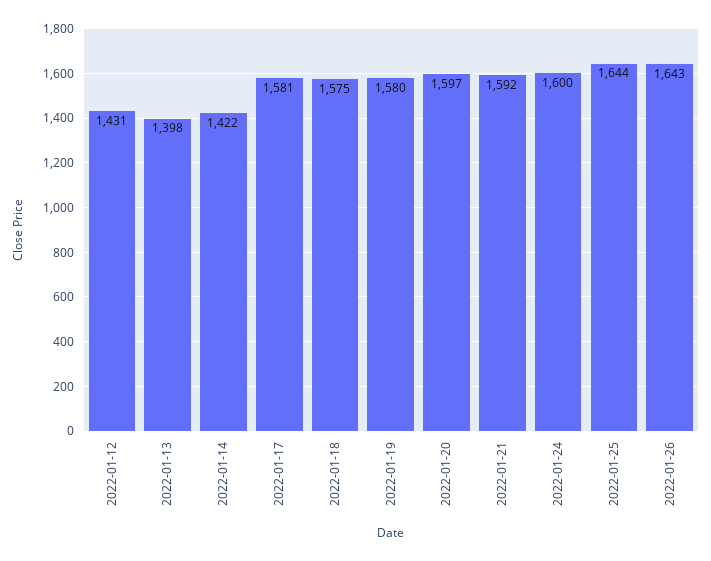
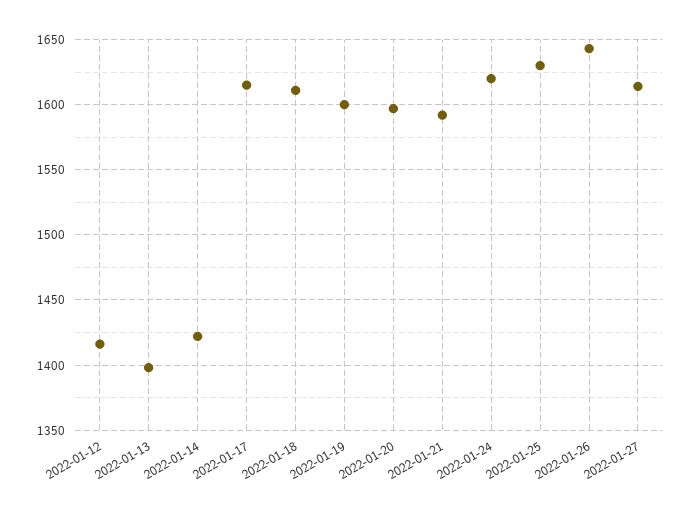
2022-01-12: 1431 -> 1415
2022-01-17: 1581 -> 1615
2022-01-18: 1575 -> 1610
2022-01-19: 1580 -> 1600
2022-01-24: 1600 -> 1620
2022-01-25: 1644 -> 1630
2022-01-27: none -> 1615

